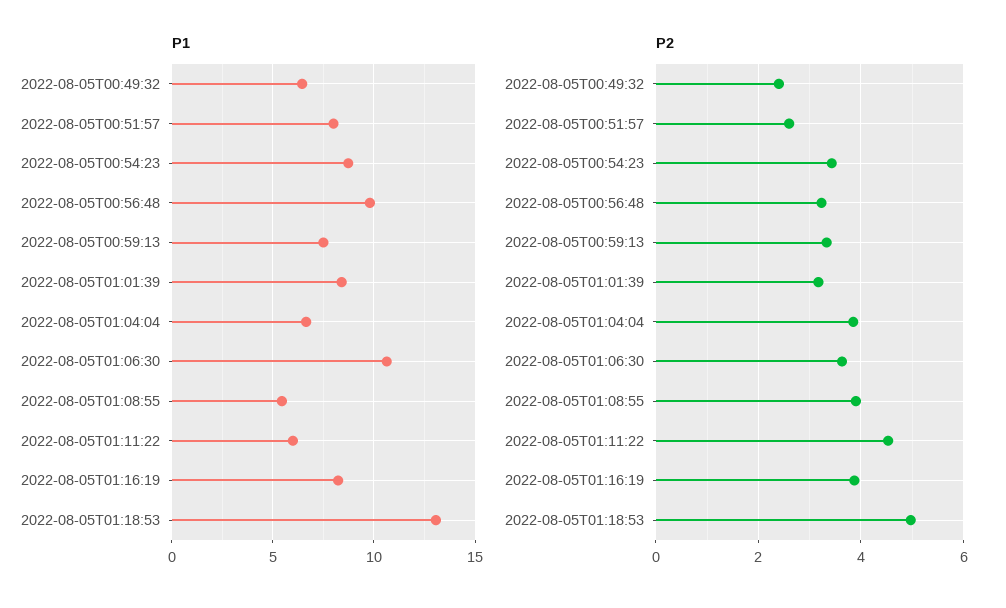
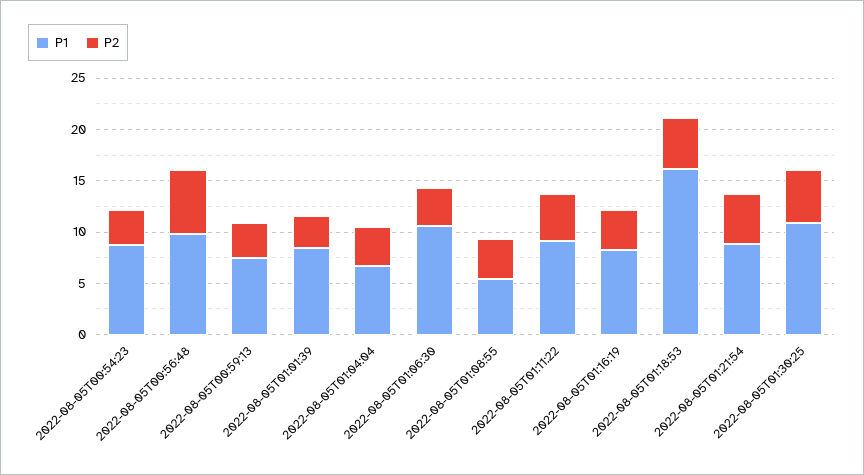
P1, 2022-08-05T00:49:32: 6.5 -> none
P1, 2022-08-05T00:51:57: 8 -> none
P1, 2022-08-05T01:11:22: 6 -> 9
P1, 2022-08-05T01:18:53: 13 -> 16
P2, 2022-08-05T00:49:32: 2.4 -> none
P2, 2022-08-05T00:51:57: 2.6 -> none
P2, 2022-08-05T00:56:48: 3.2 -> 6
P1, 2022-08-05T01:21:54: none -> 9
P2, 2022-08-05T01:21:54: none -> 5
P1, 2022-08-05T01:30:25: none -> 11
P2, 2022-08-05T01:30:25: none -> 5

